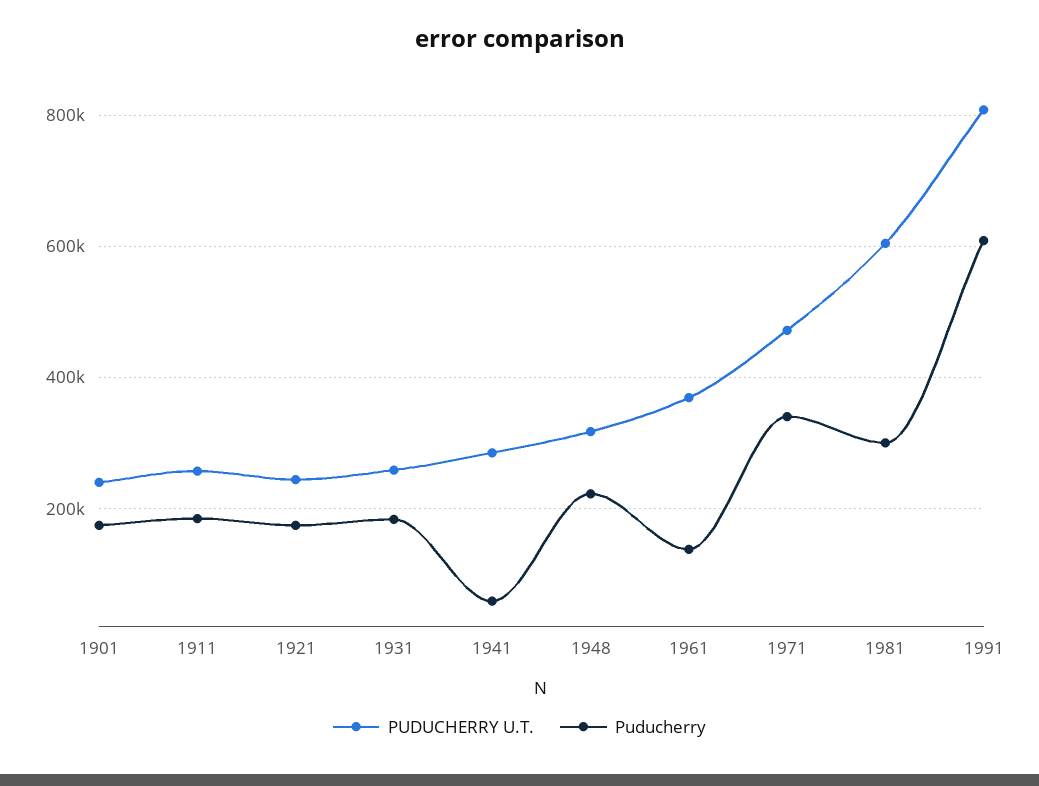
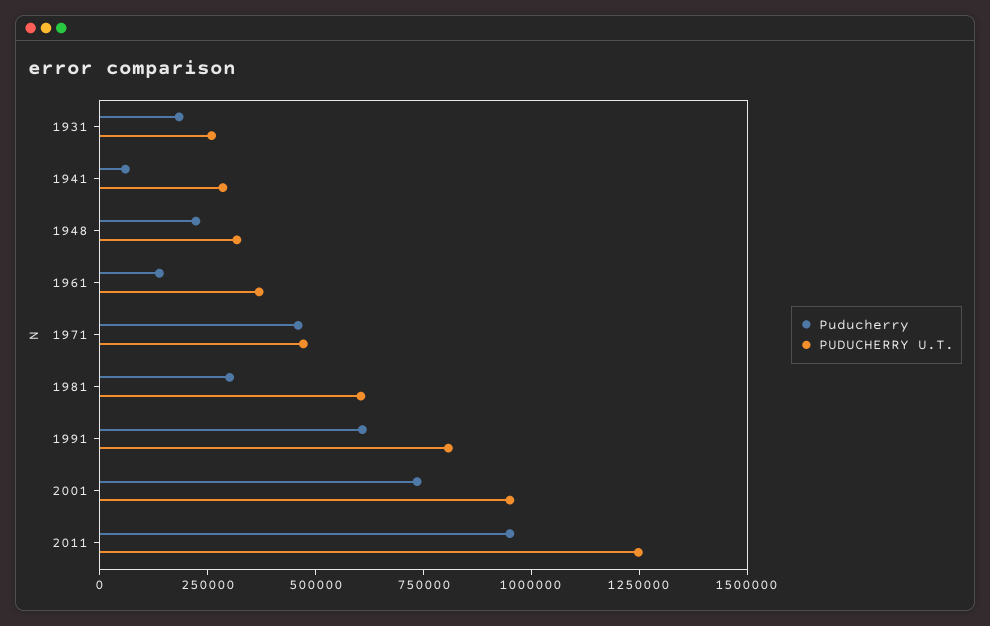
PUDUCHERRY U.T., 1901: 240000 -> none
Puducherry, 1901: 180000 -> none
PUDUCHERRY U.T., 1911: 260000 -> none
Puducherry, 1911: 180000 -> none
PUDUCHERRY U.T., 1921: 240000 -> none
Puducherry, 1921: 180000 -> none
Puducherry, 1971: 340000 -> 450000
Puducherry, 2001: none -> 750000
PUDUCHERRY U.T., 2001: none -> 950000
Puducherry, 2011: none -> 950000
PUDUCHERRY U.T., 2011: none -> 1250000

